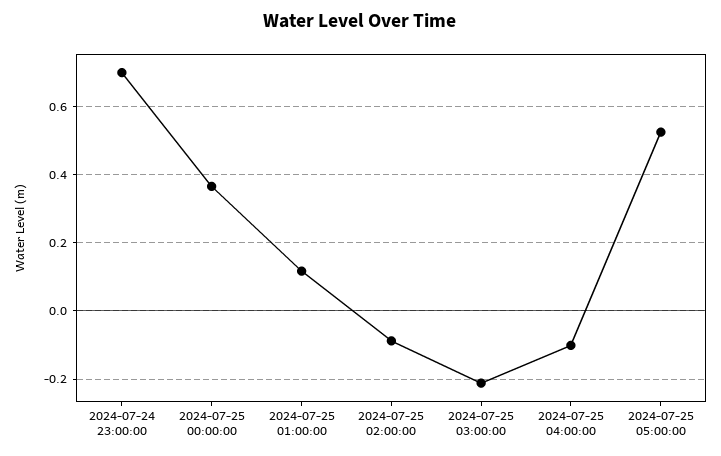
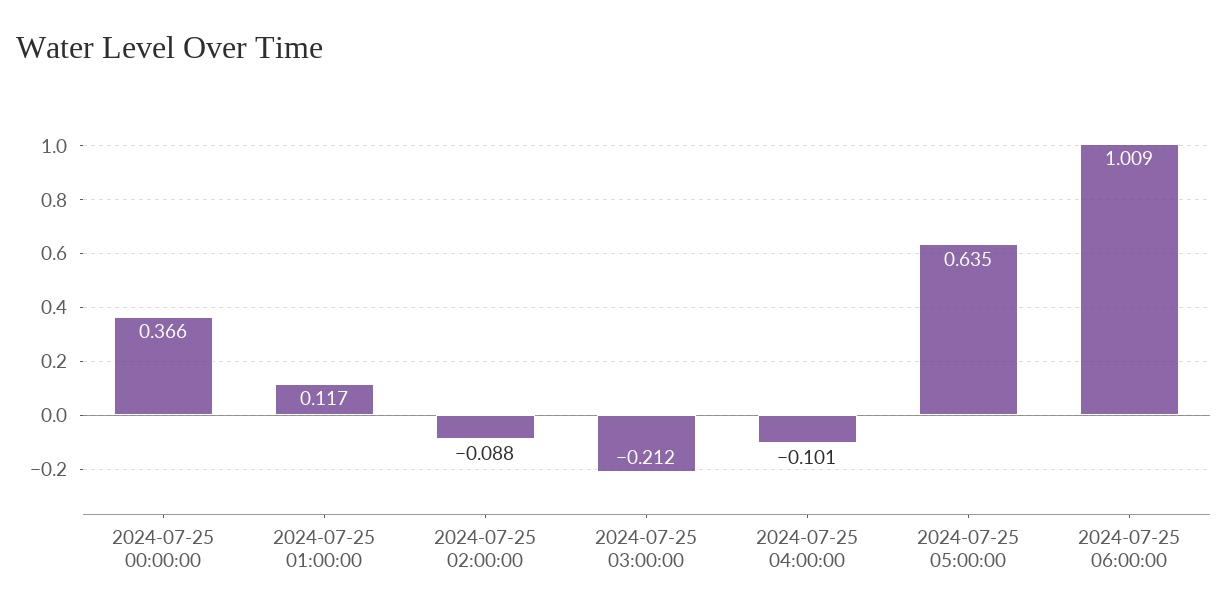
2024-07-24 23:00:00: 0.7 -> none
2024-07-25 05:00:00: 0.52 -> 0.635
2024-07-25 06:00:00: none -> 1.009

